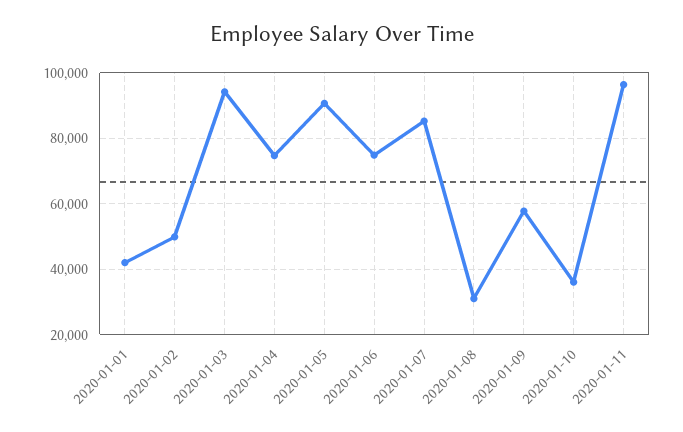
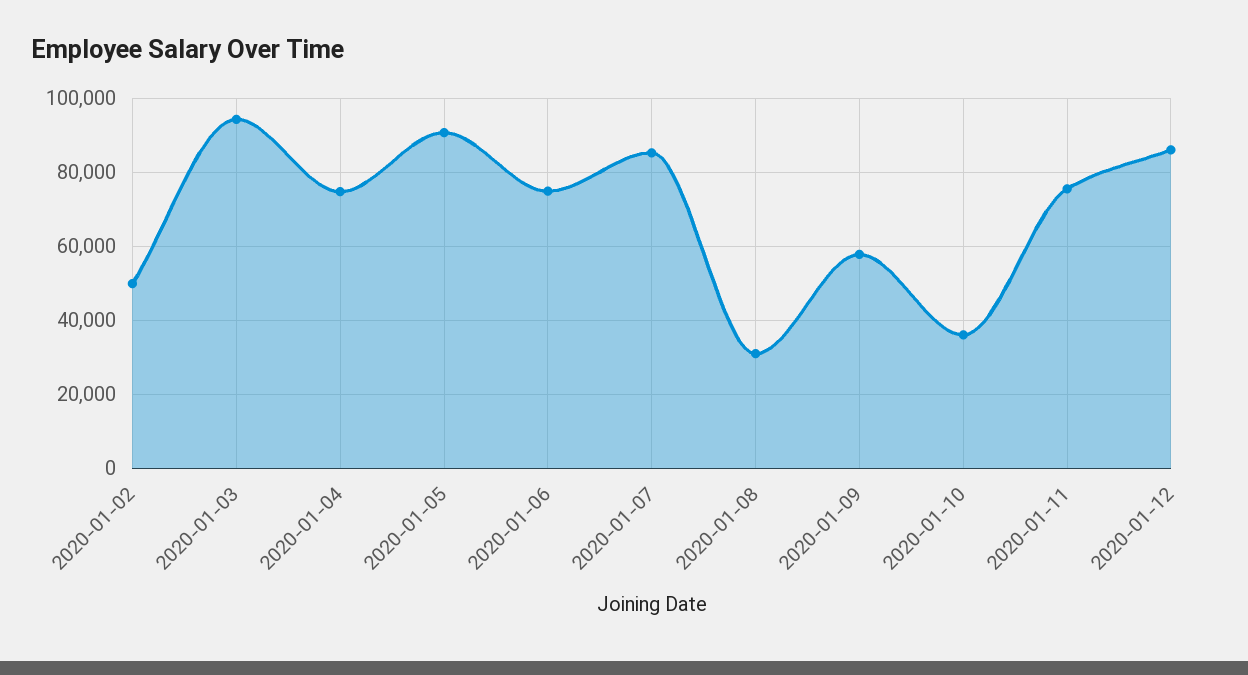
2020-01-01: 42000 -> none
2020-01-11: 96000 -> 76000
2020-01-12: none -> 86000

